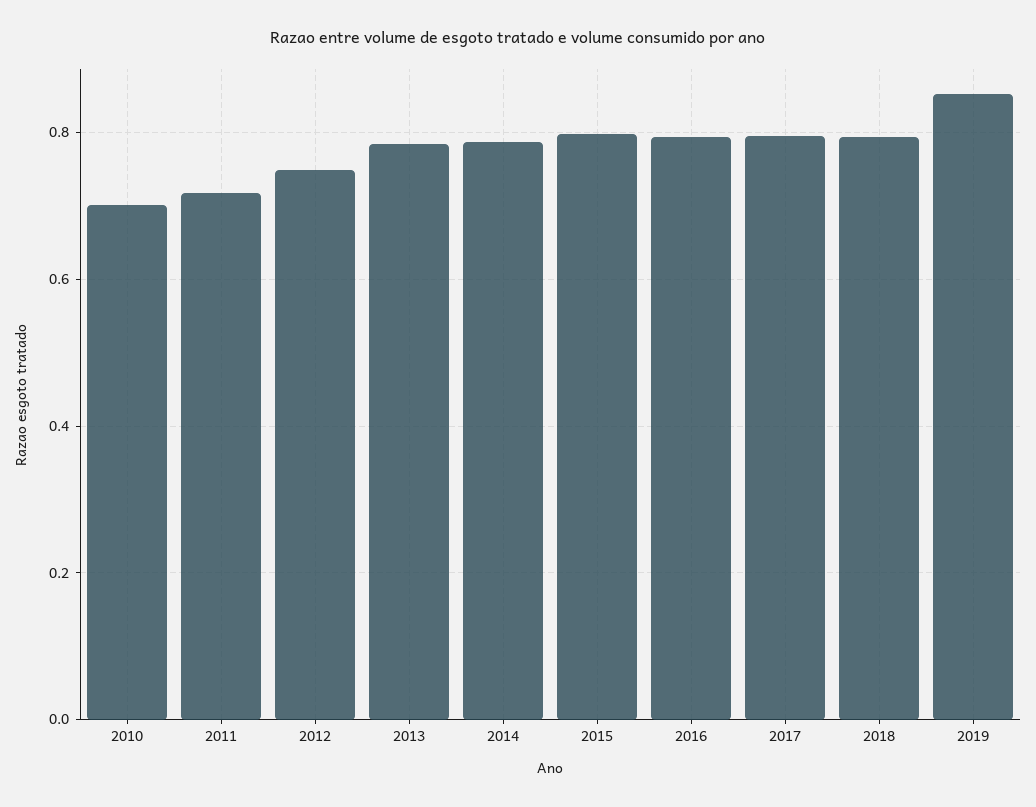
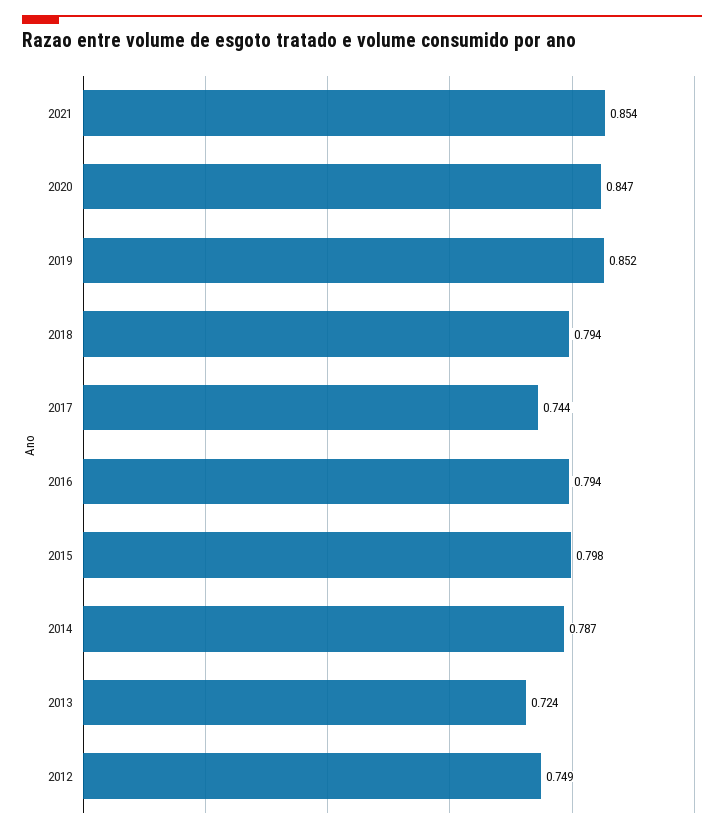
2010: 0.7 -> none
2011: 0.72 -> none
2013: 0.78 -> 0.724
2017: 0.8 -> 0.744
2021: none -> 0.854
2020: none -> 0.847

